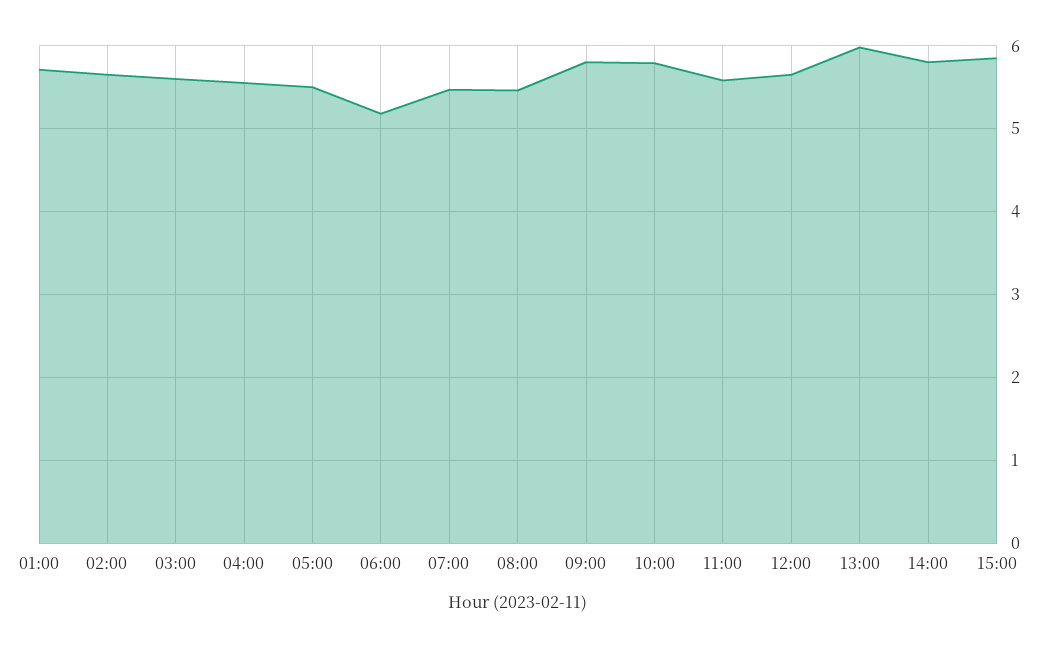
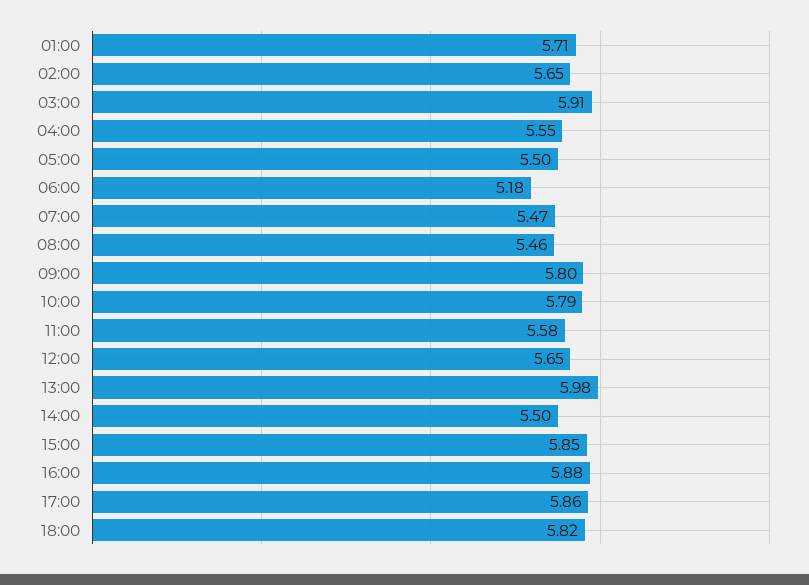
03:00: 5.6 -> 5.91
14:00: 5.8 -> 5.5
16:00: none -> 5.88
17:00: none -> 5.86
18:00: none -> 5.82

